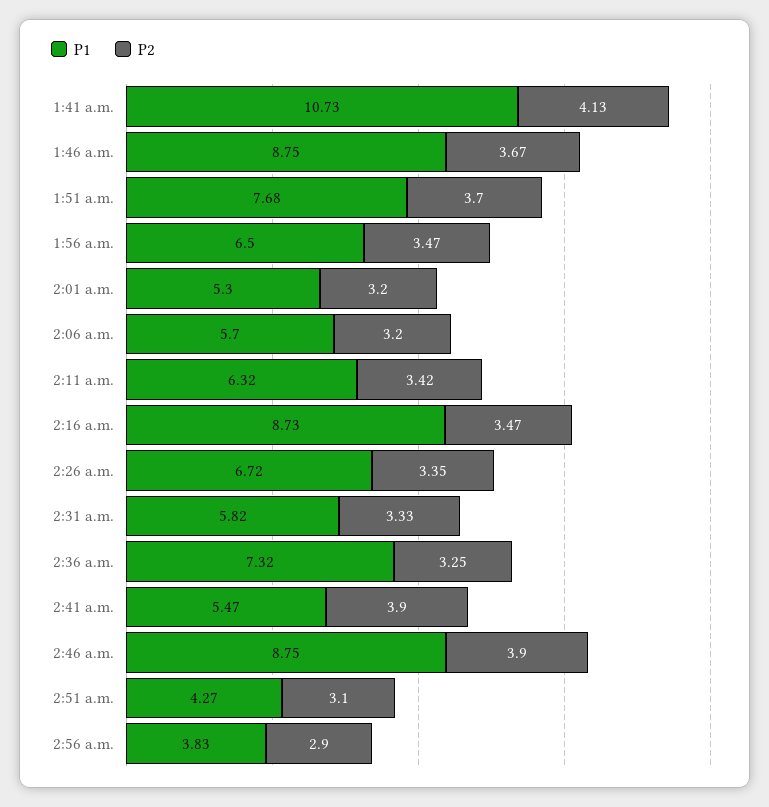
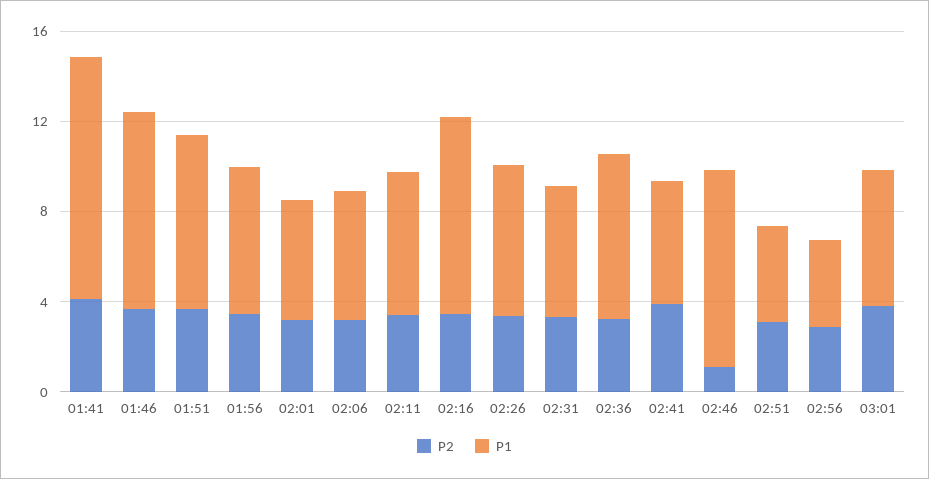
P2, 2:46 a.m.: 3.9 -> 1
P2, 03:01: none -> 4
P1, 03:01: none -> 6

